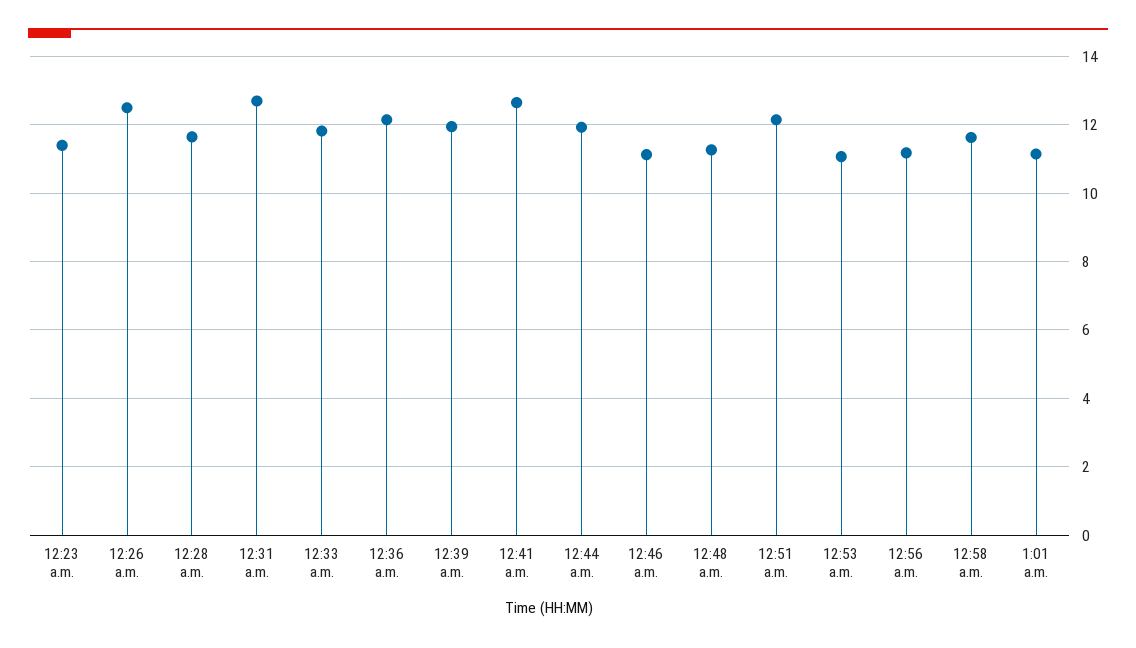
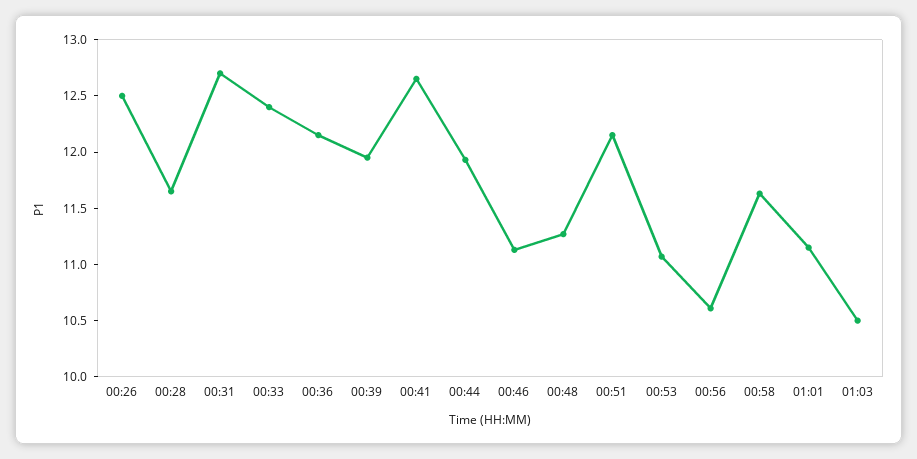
12:23 a.m.: 11.4 -> none
12:33 a.m.: 11.8 -> 12.4
12:56 a.m.: 11.2 -> 10.6
01:03: none -> 10.5

